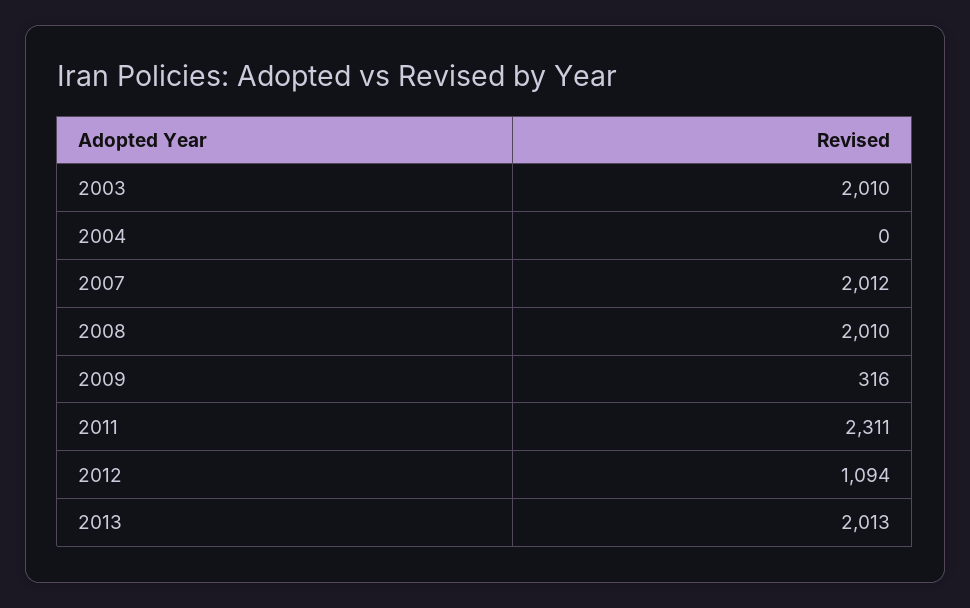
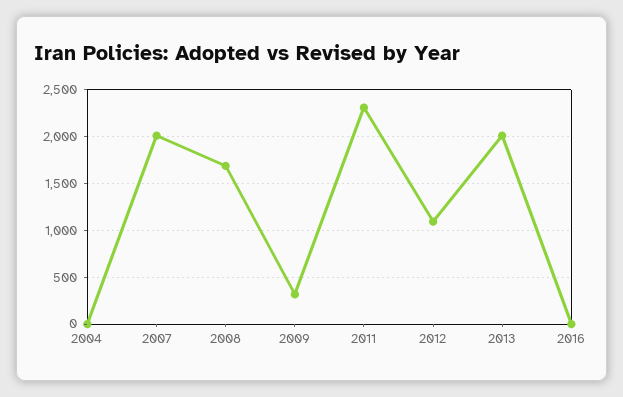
2003: 2010 -> none
2008: 2010 -> 1700
2016: none -> 0

